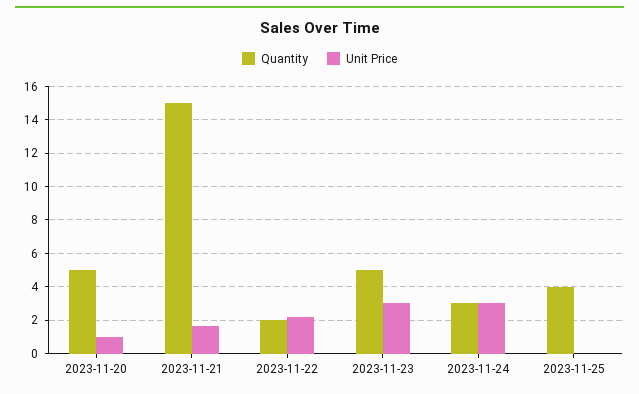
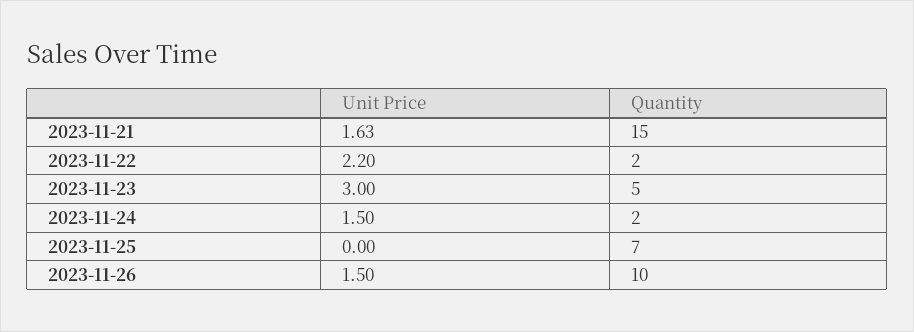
Quantity, 2023-11-20: 5 -> none
Unit Price, 2023-11-20: 1 -> none
Quantity, 2023-11-24: 3 -> 2
Unit Price, 2023-11-24: 3 -> 1.5
Quantity, 2023-11-25: 4 -> 7
Unit Price, 2023-11-26: none -> 1.5
Quantity, 2023-11-26: none -> 10

